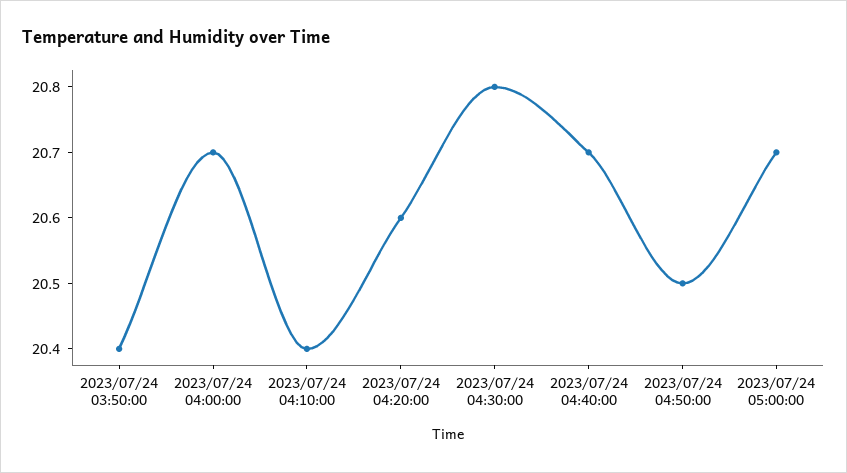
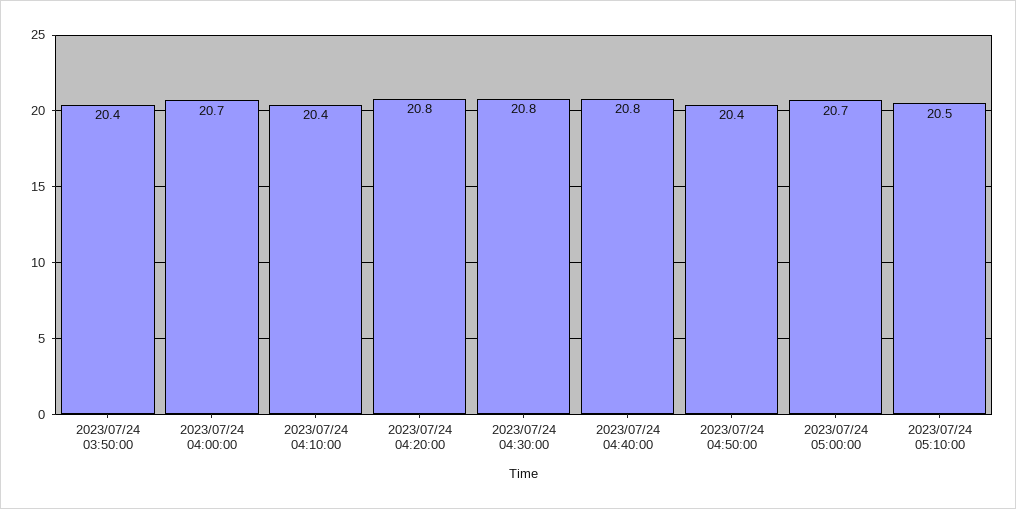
2023/07/24 04:20:00: 20.6 -> 20.8
2023/07/24 04:40:00: 20.7 -> 20.8
2023/07/24 04:50:00: 20.5 -> 20.4
2023/07/24 05:10:00: none -> 20.5

